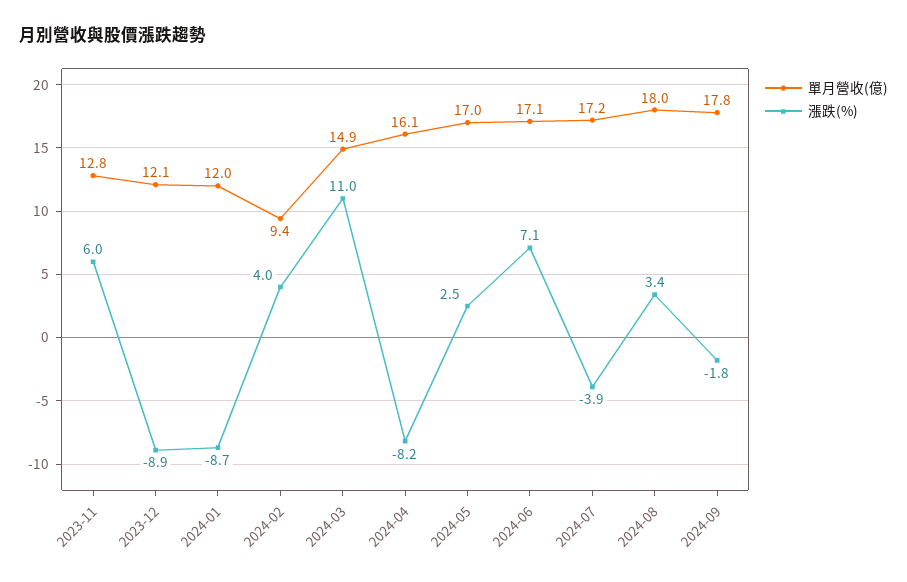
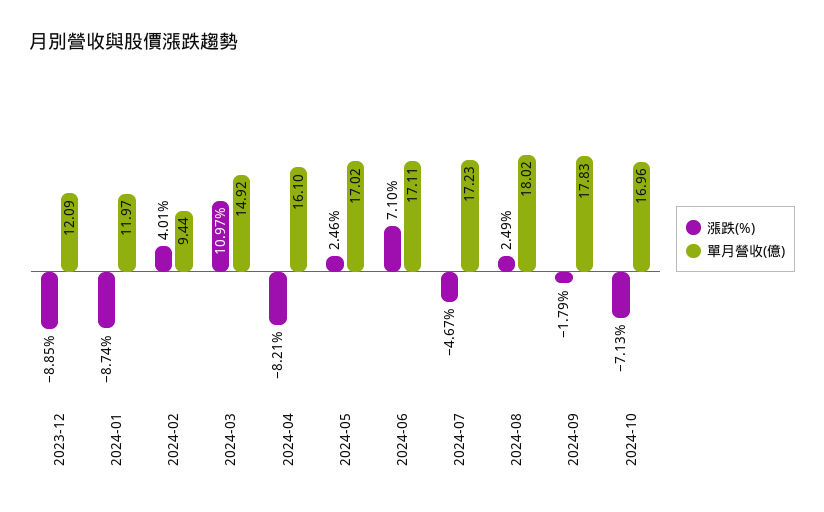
單月營收(億), 2023-11: 12.8 -> none
漲跌(%), 2023-11: 6 -> none
漲跌(%), 2024-07: -3.9 -> -4.67
漲跌(%), 2024-08: 3.4 -> 2.49
漲跌(%), 2024-10: none -> -7.13
單月營收(億), 2024-10: none -> 16.96

